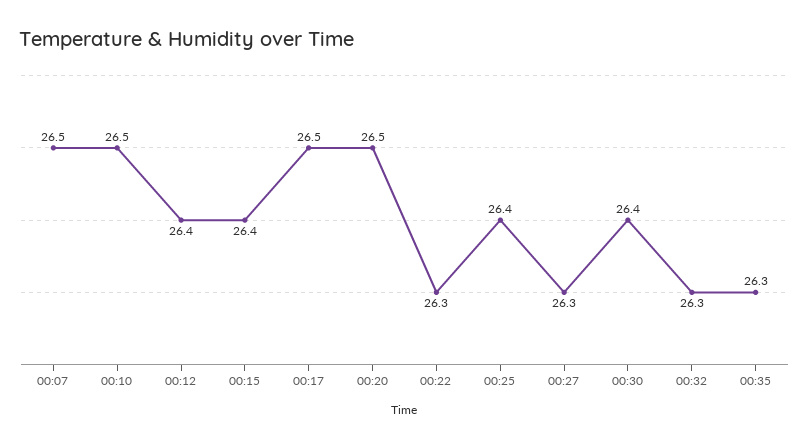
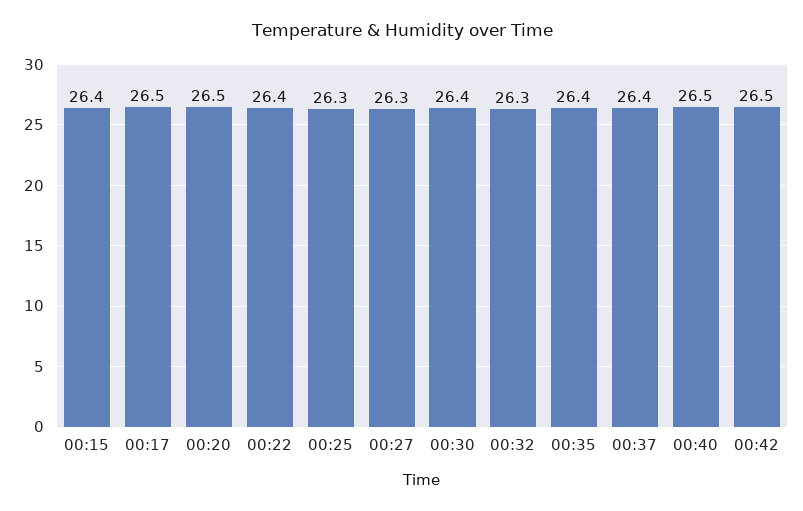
00:07: 26.5 -> none
00:10: 26.5 -> none
00:12: 26.4 -> none
00:22: 26.3 -> 26.4
00:25: 26.4 -> 26.3
00:35: 26.3 -> 26.4
00:37: none -> 26.4
00:40: none -> 26.5
00:42: none -> 26.5

